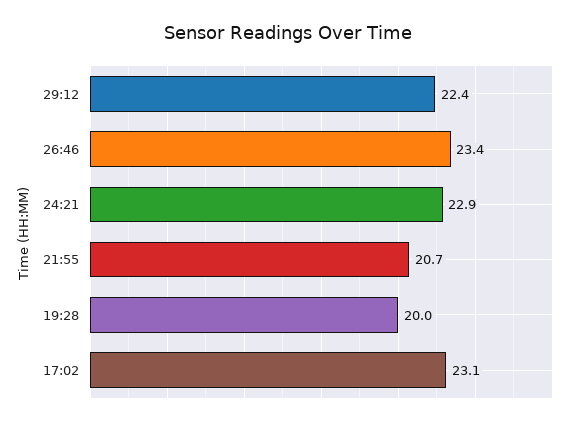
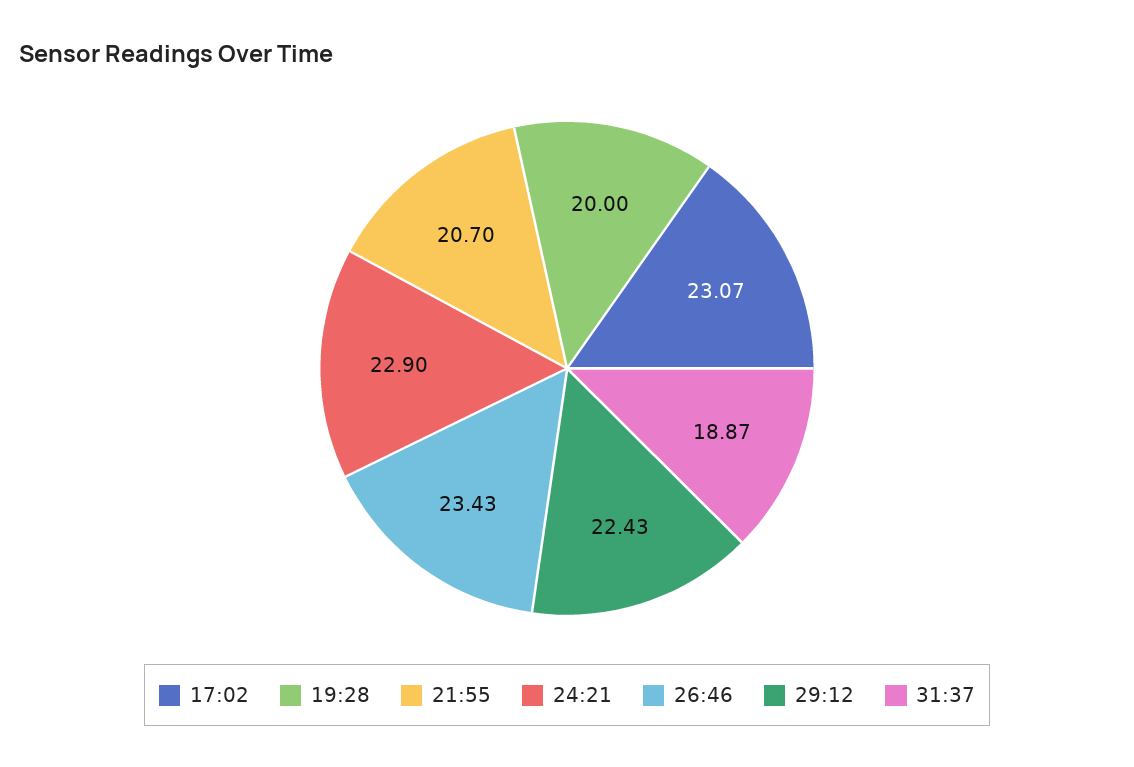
31:37: none -> 18.87

